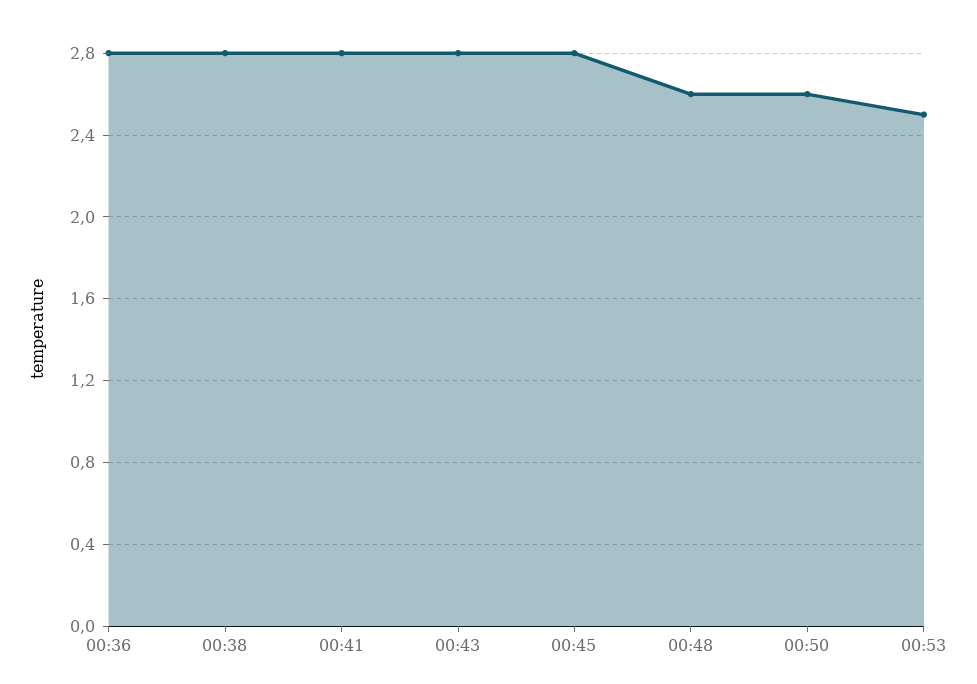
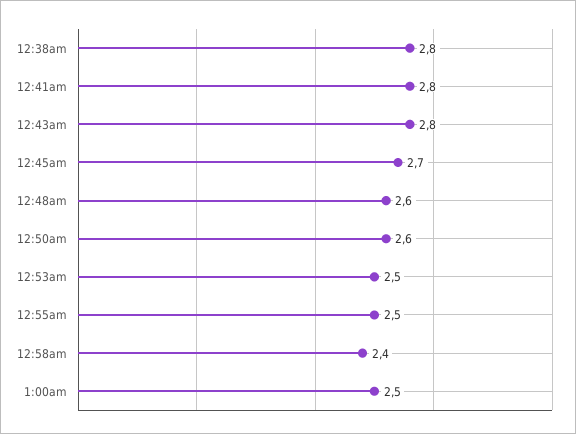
00:36: 2.8 -> none
00:45: 2.8 -> 2.7
12:55am: none -> 2.5
12:58am: none -> 2.4
1:00am: none -> 2.5

